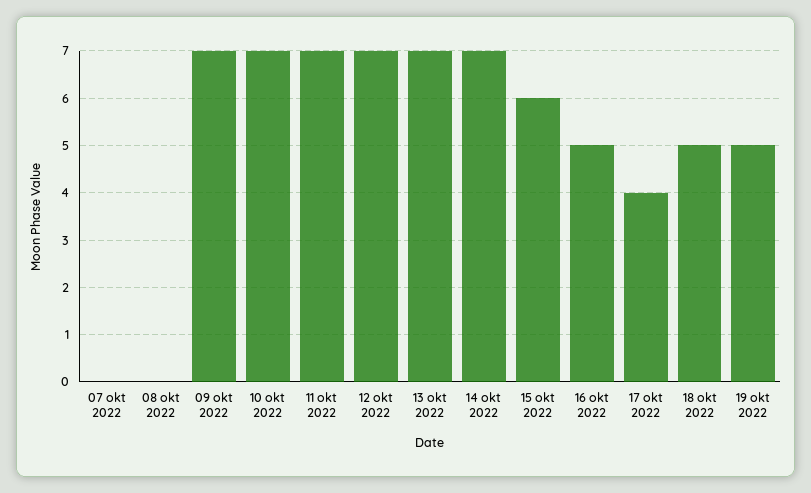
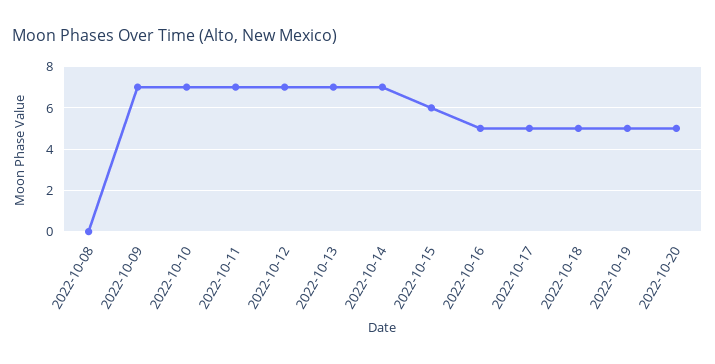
07 okt 2022: 0 -> none
17 okt 2022: 4 -> 5
2022-10-20: none -> 5

